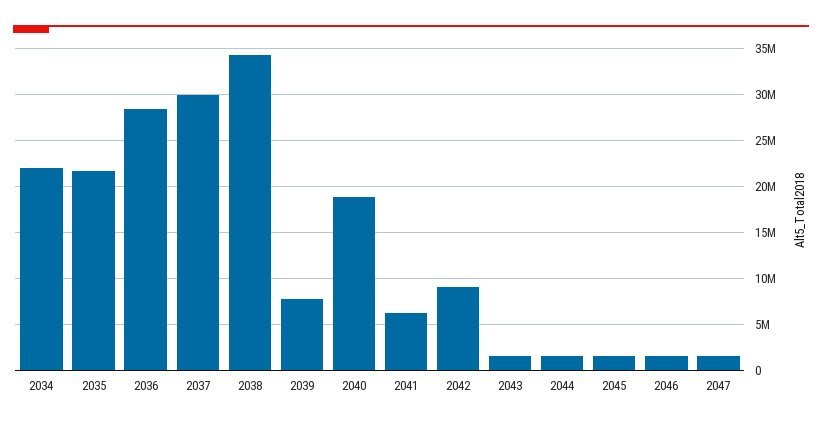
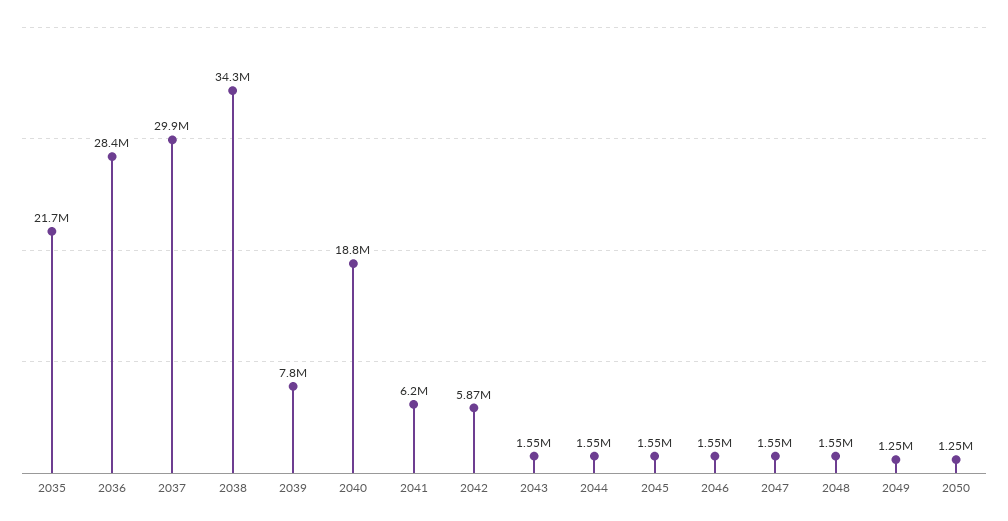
2034: 22000000 -> none
2042: 9000000 -> 5870000
2048: none -> 1550000
2049: none -> 1250000
2050: none -> 1250000

